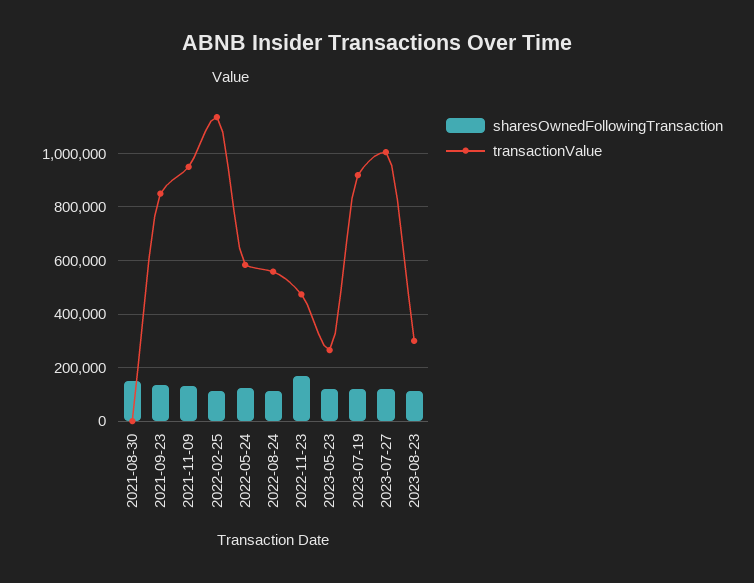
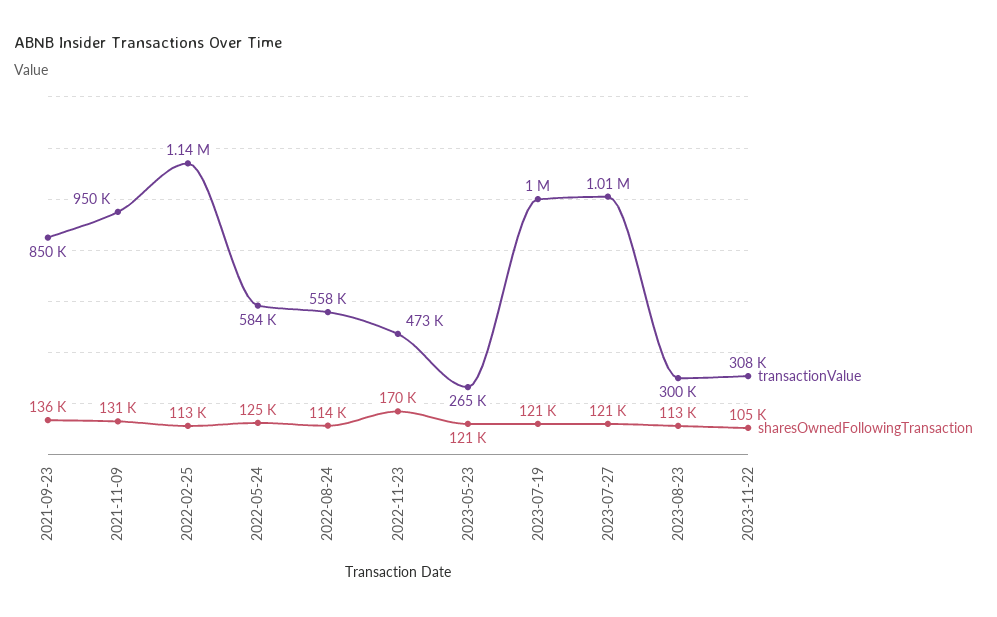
sharesOwnedFollowingTransaction, 2021-08-30: 150000 -> none
transactionValue, 2021-08-30: 0 -> none
transactionValue, 2023-07-19: 925000 -> 1000000
transactionValue, 2023-11-22: none -> 308000
sharesOwnedFollowingTransaction, 2023-11-22: none -> 105000

